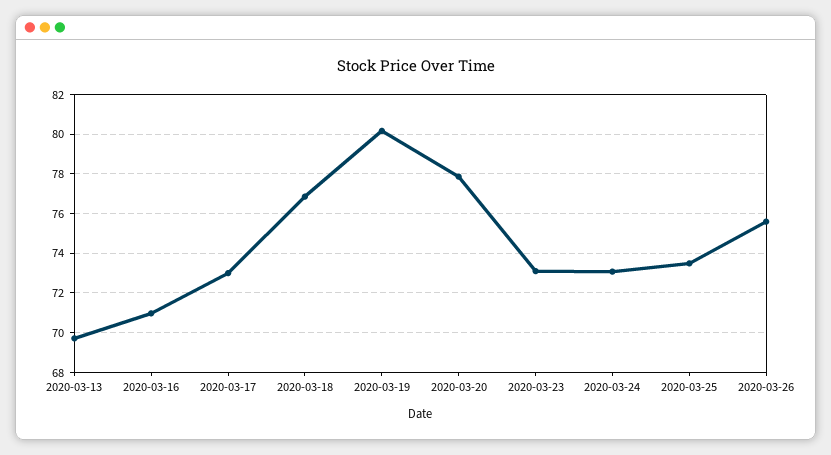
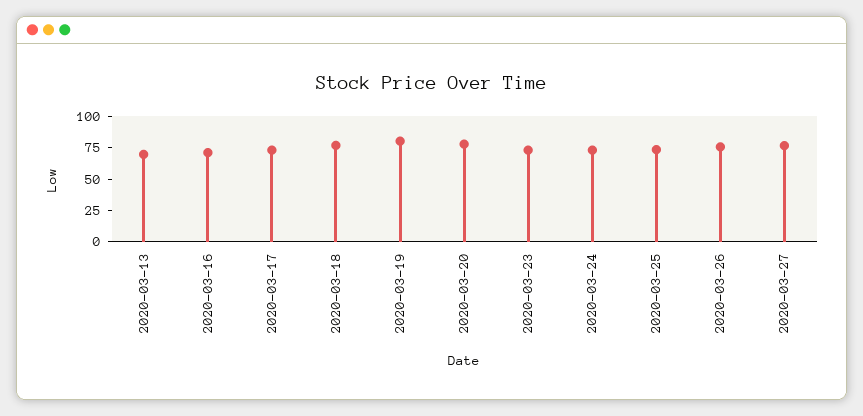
2020-03-27: none -> 75

